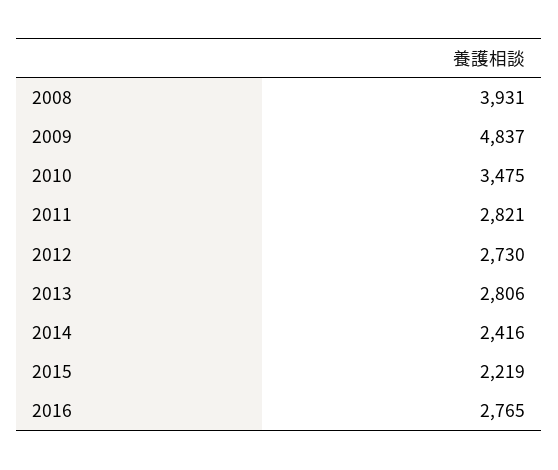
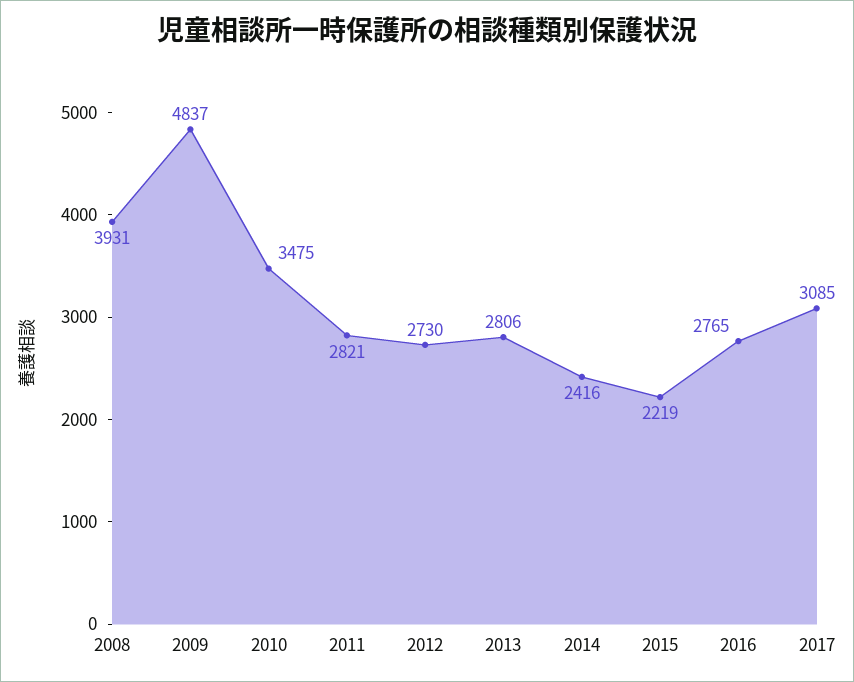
2017: none -> 3085

